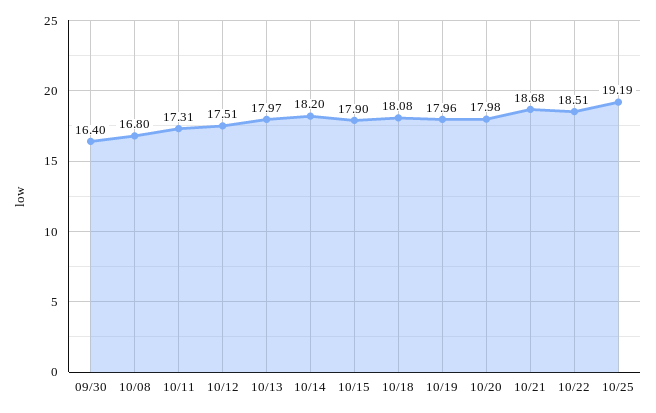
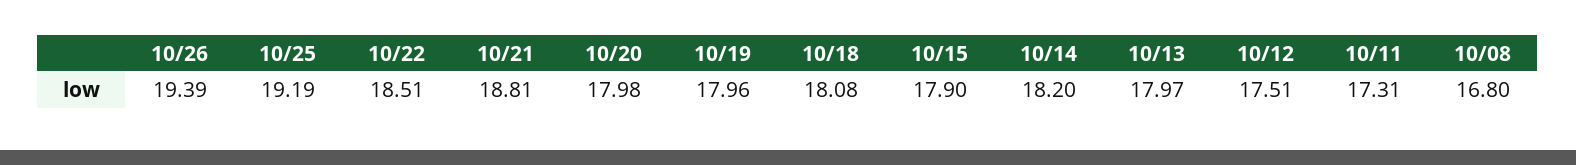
09/30: 16.4 -> none
10/21: 18.68 -> 18.81
10/26: none -> 19.39

